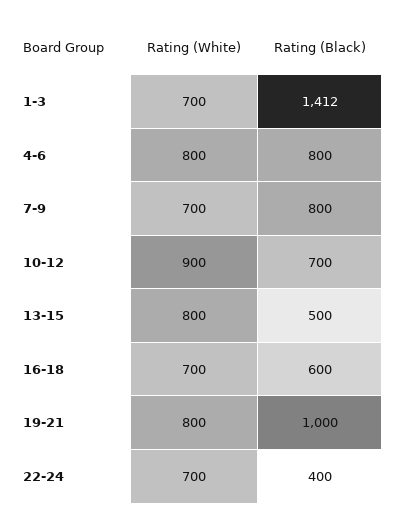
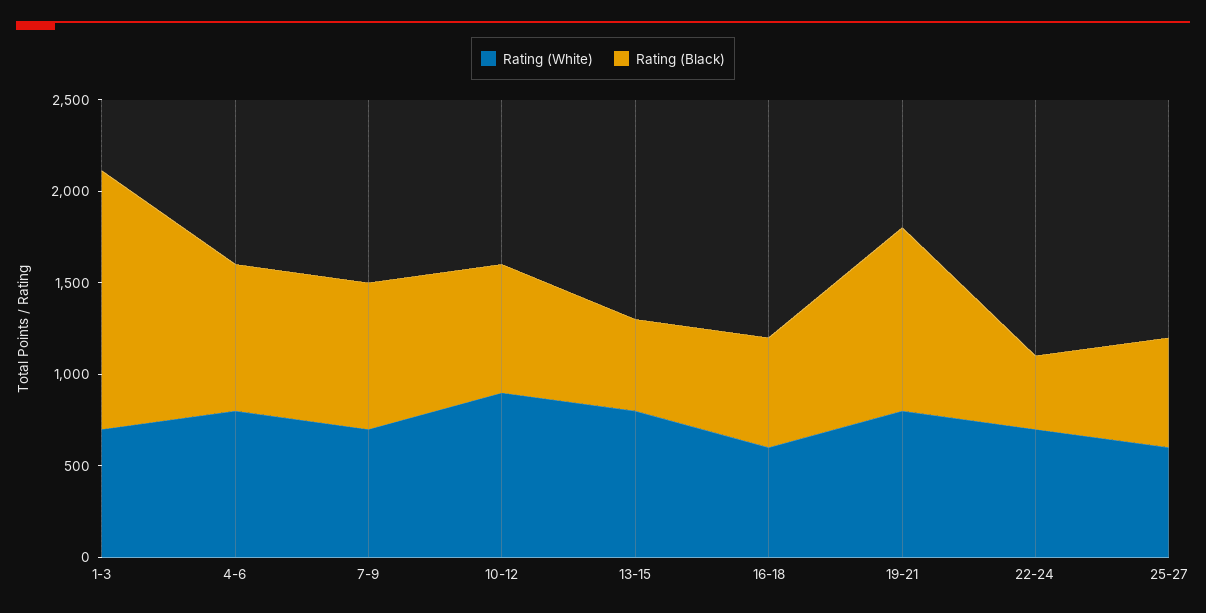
Rating (White), 16-18: 700 -> 600
Rating (White), 25-27: none -> 600
Rating (Black), 25-27: none -> 600

